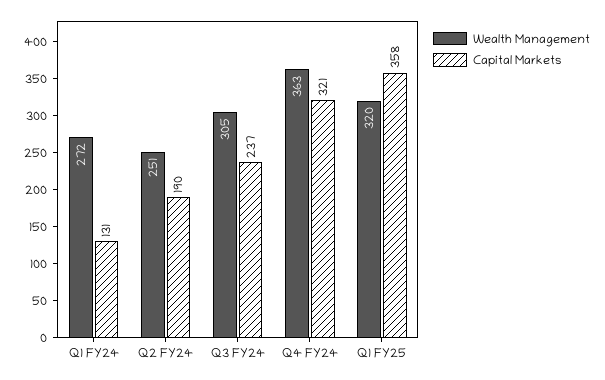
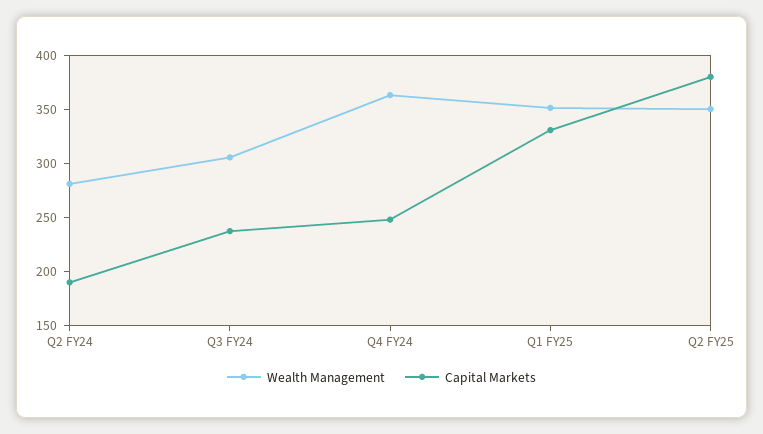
Wealth Management, Q1 FY24: 272 -> none
Capital Markets, Q1 FY24: 131 -> none
Wealth Management, Q2 FY24: 251 -> 280
Capital Markets, Q4 FY24: 321 -> 250
Wealth Management, Q1 FY25: 320 -> 350
Capital Markets, Q1 FY25: 358 -> 330
Wealth Management, Q2 FY25: none -> 350
Capital Markets, Q2 FY25: none -> 380

